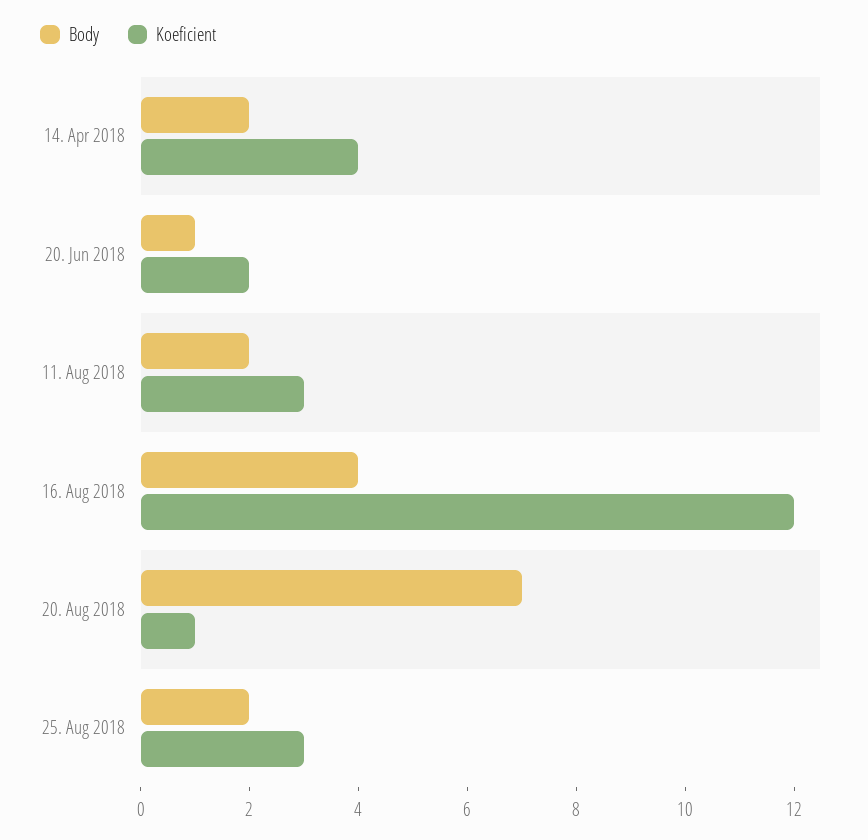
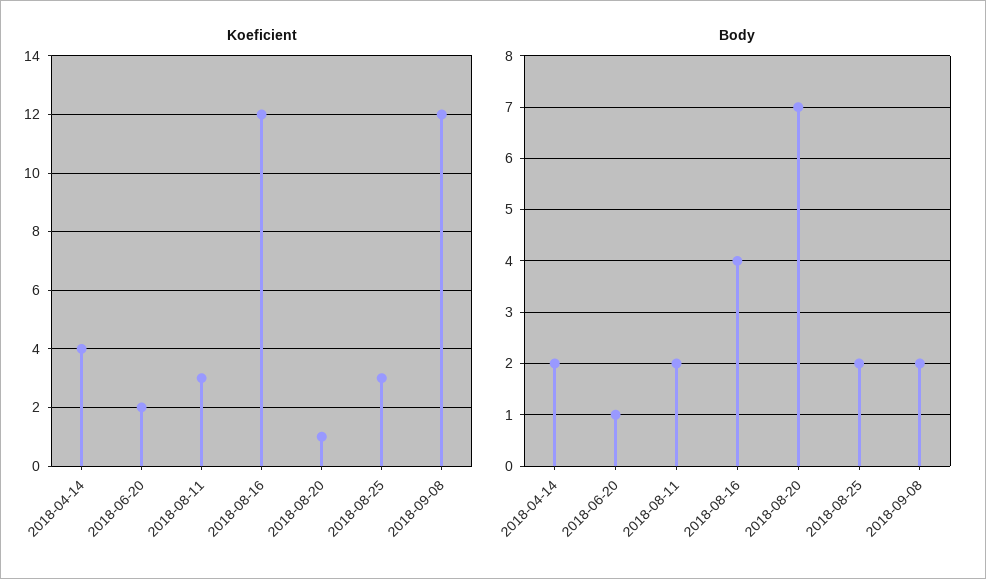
Koeficient, 2018-09-08: none -> 12
Body, 2018-09-08: none -> 2

